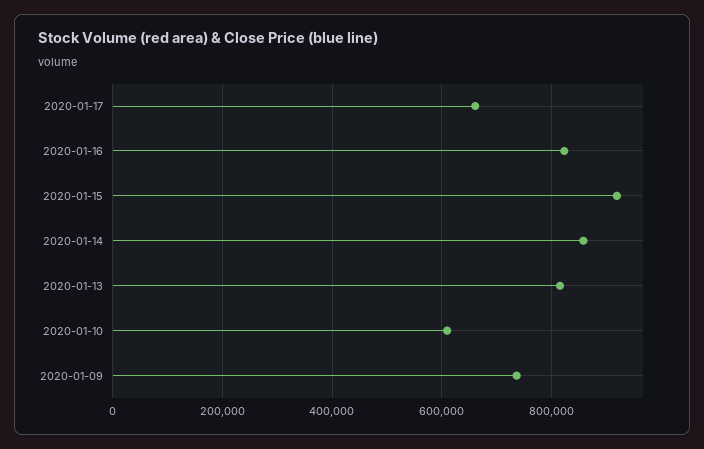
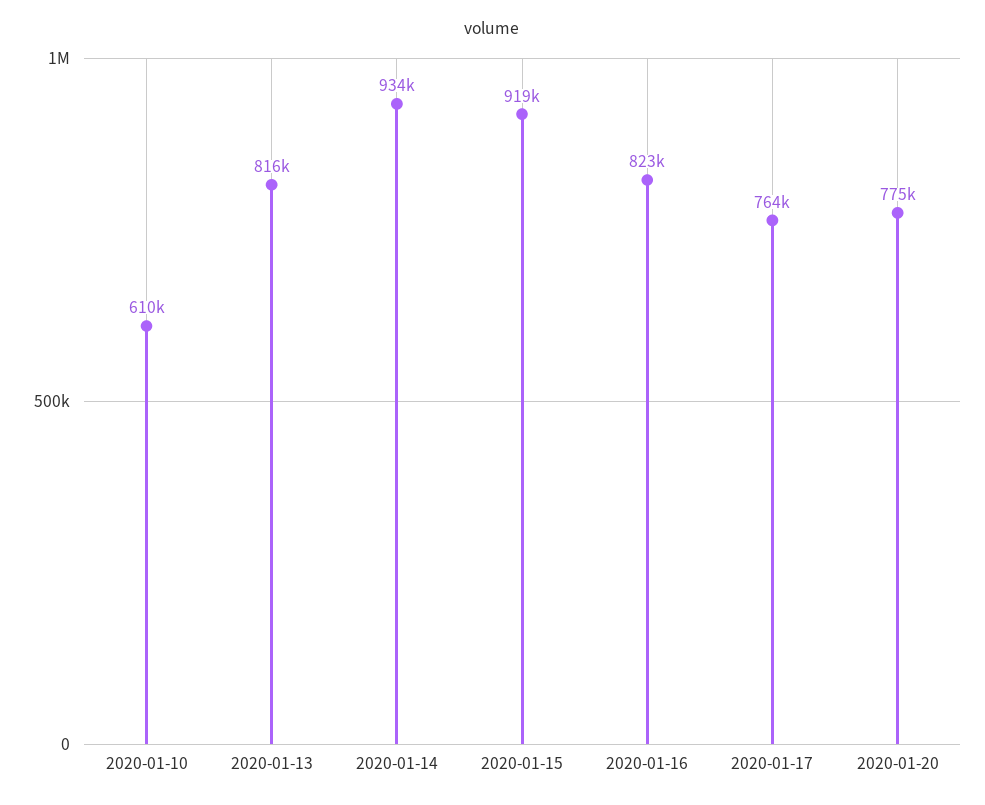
2020-01-17: 660000 -> 764000
2020-01-14: 860000 -> 934000
2020-01-09: 740000 -> none
2020-01-20: none -> 775000

